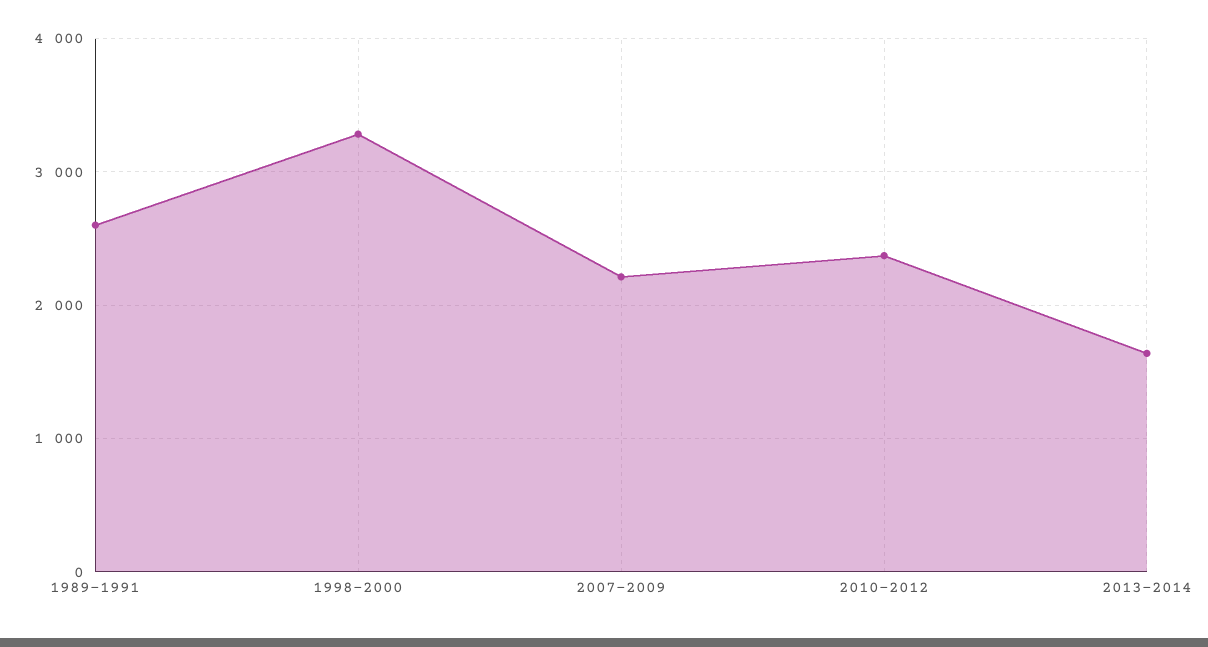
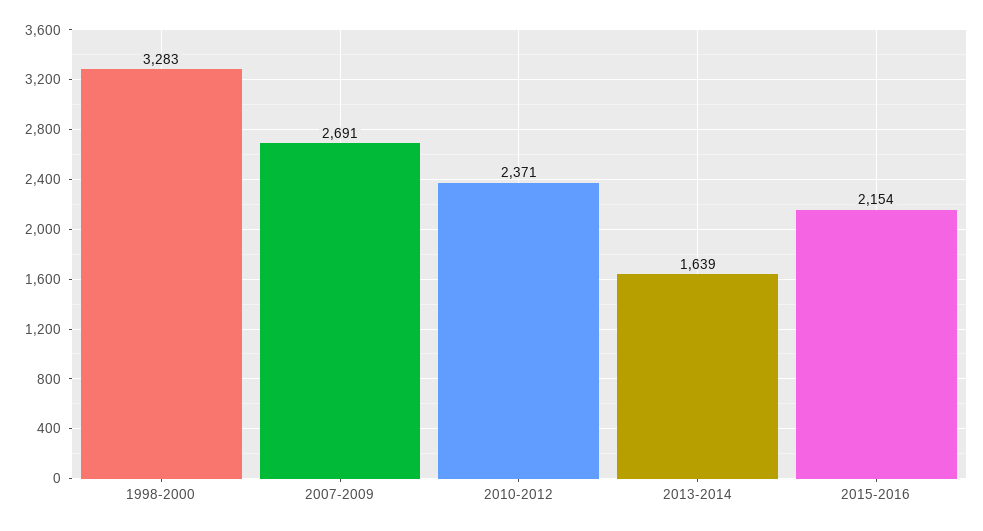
1989-1991: 2600 -> none
2007-2009: 2200 -> 2691
2015-2016: none -> 2154

